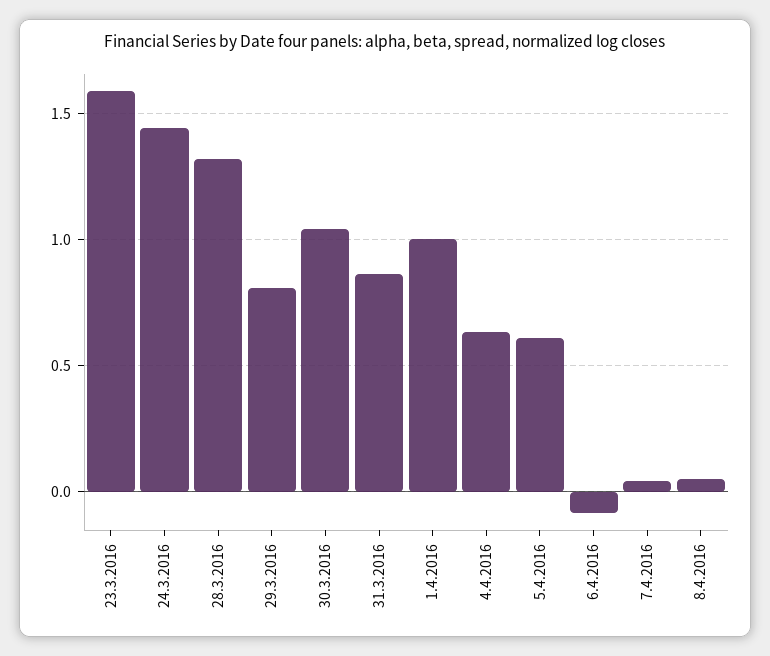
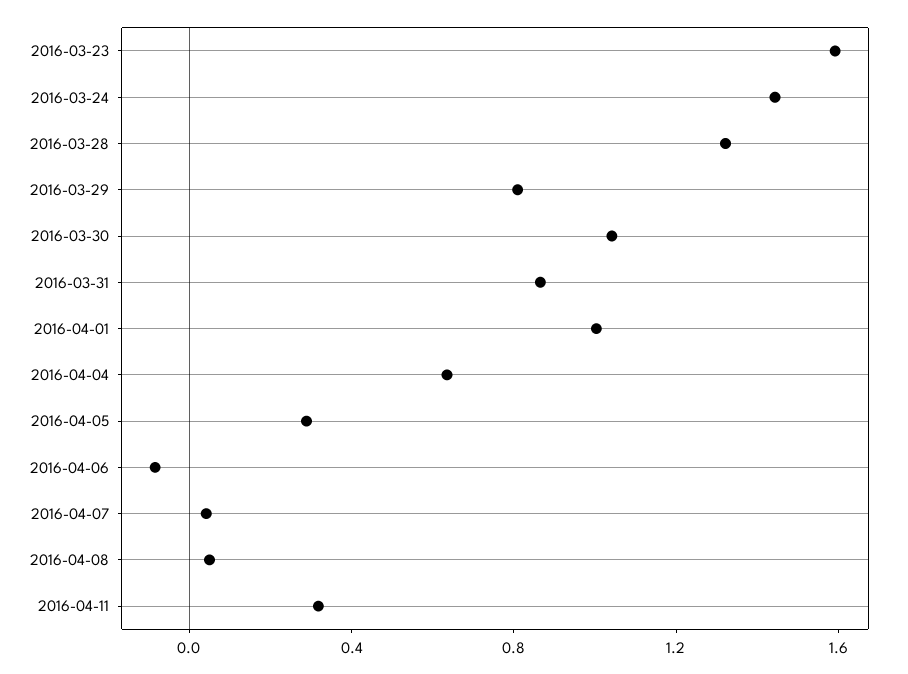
5.4.2016: 0.6 -> 0.3
2016-04-11: none -> 0.3

